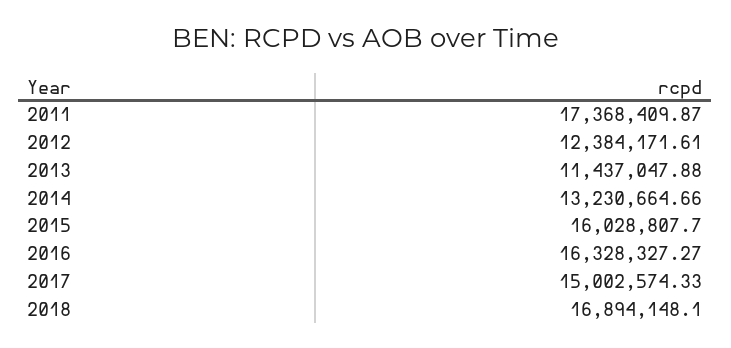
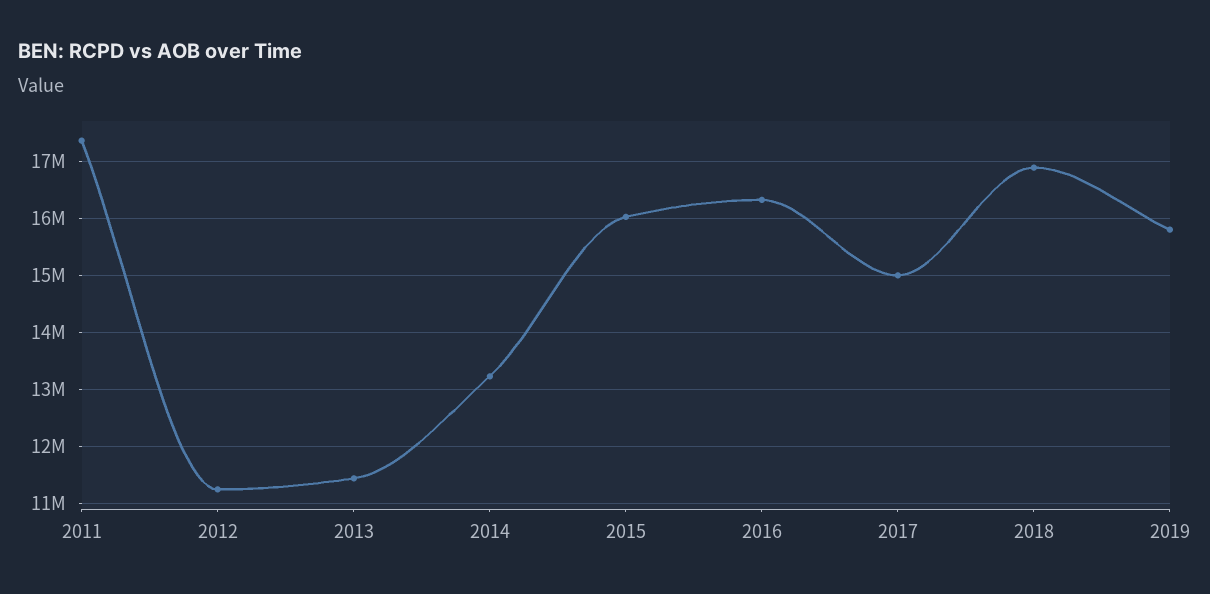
2012: 12384171.61 -> 11200000
2019: none -> 15800000

